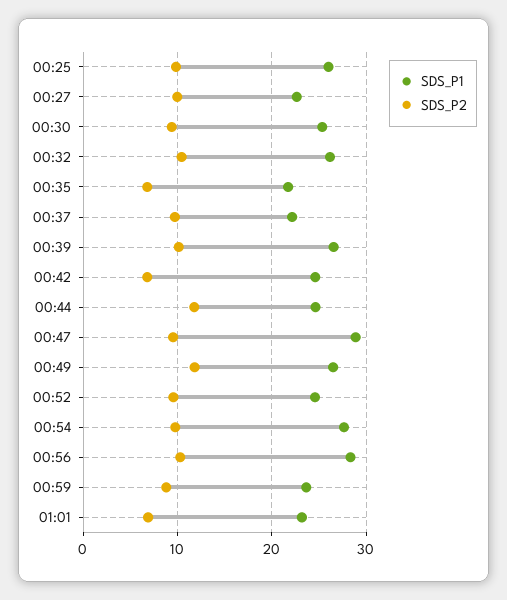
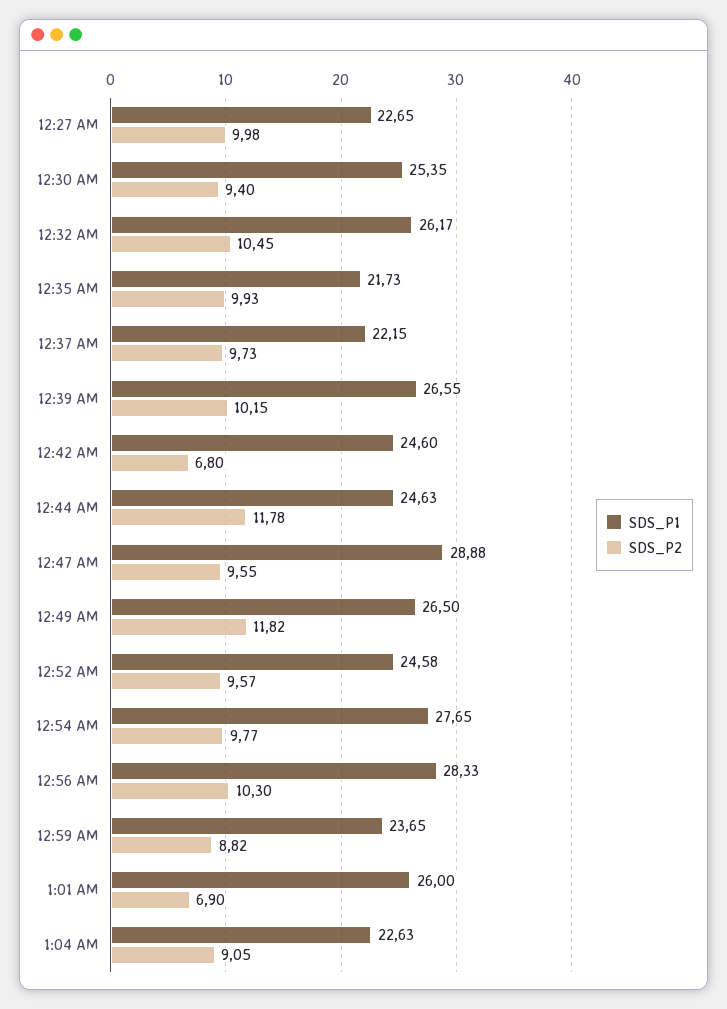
SDS_P1, 00:25: 26 -> none
SDS_P2, 00:25: 10 -> none
SDS_P2, 00:35: 7 -> 9.93
SDS_P1, 01:01: 23 -> 26
SDS_P1, 1:04 AM: none -> 22.63
SDS_P2, 1:04 AM: none -> 9.05

